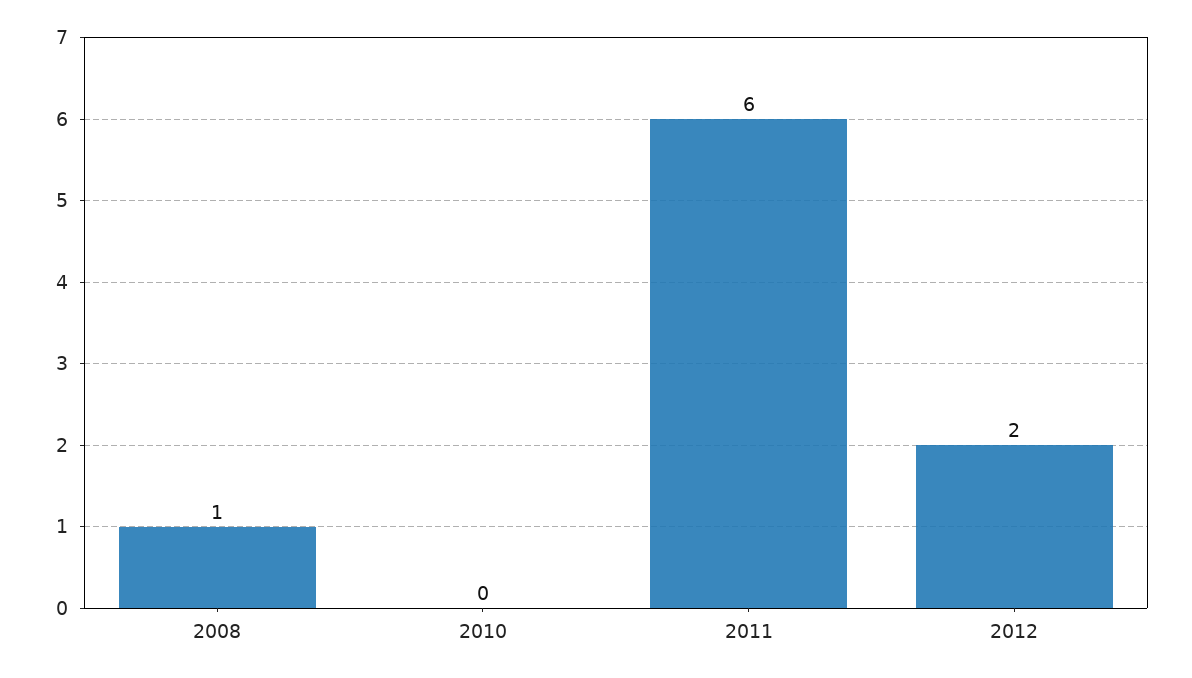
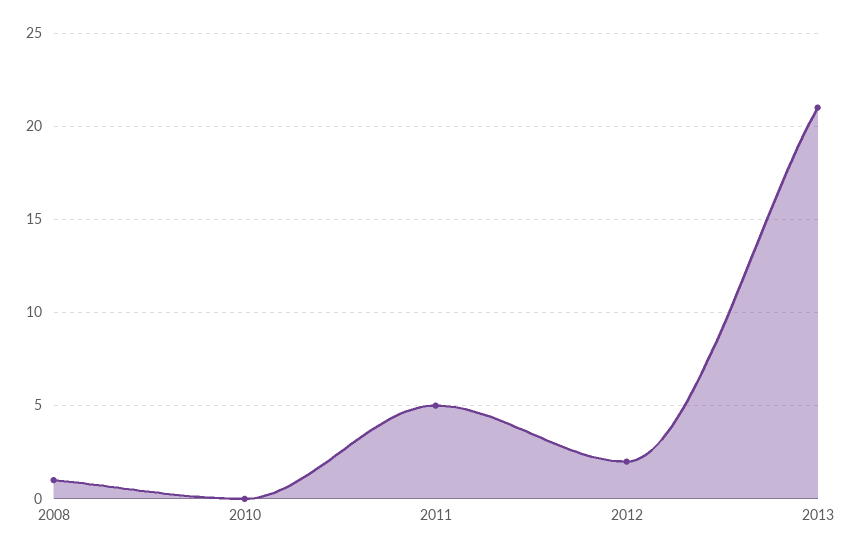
2011: 6 -> 5
2013: none -> 21

